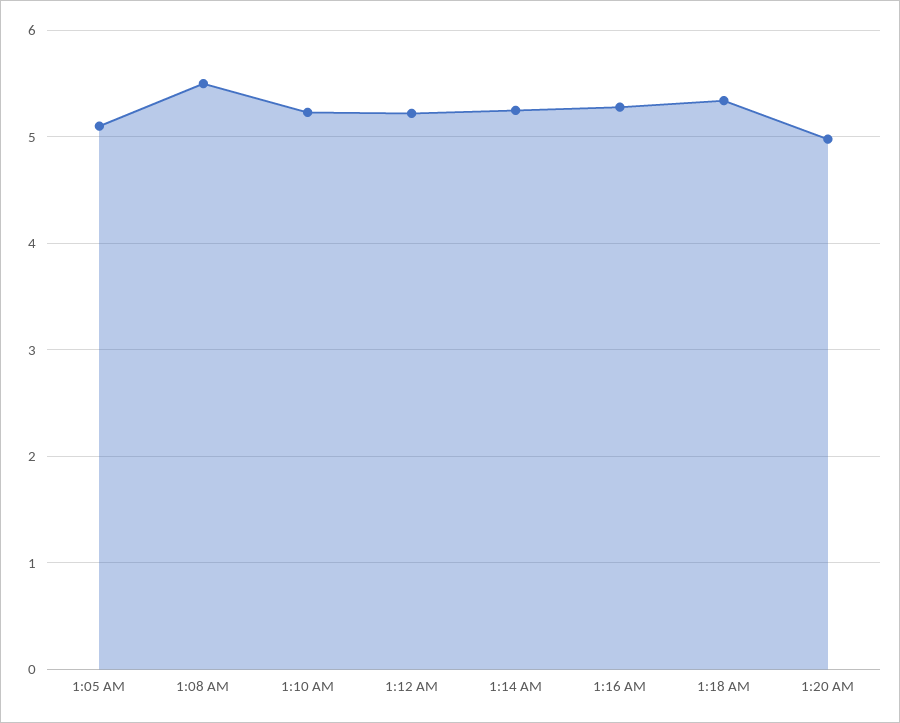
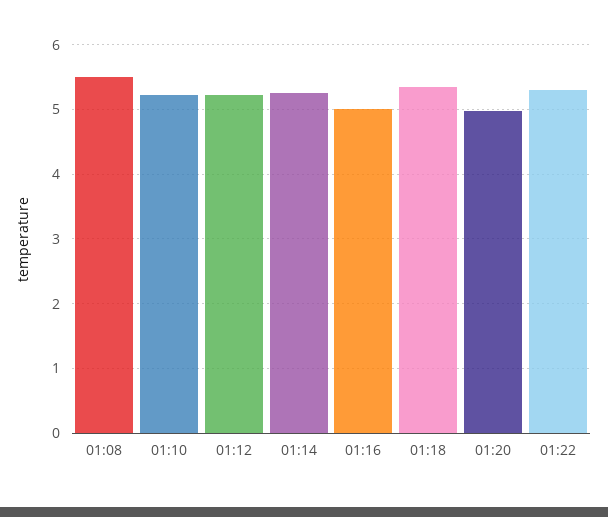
1:05 AM: 5.1 -> none
1:16 AM: 5.3 -> 5
01:22: none -> 5.3

